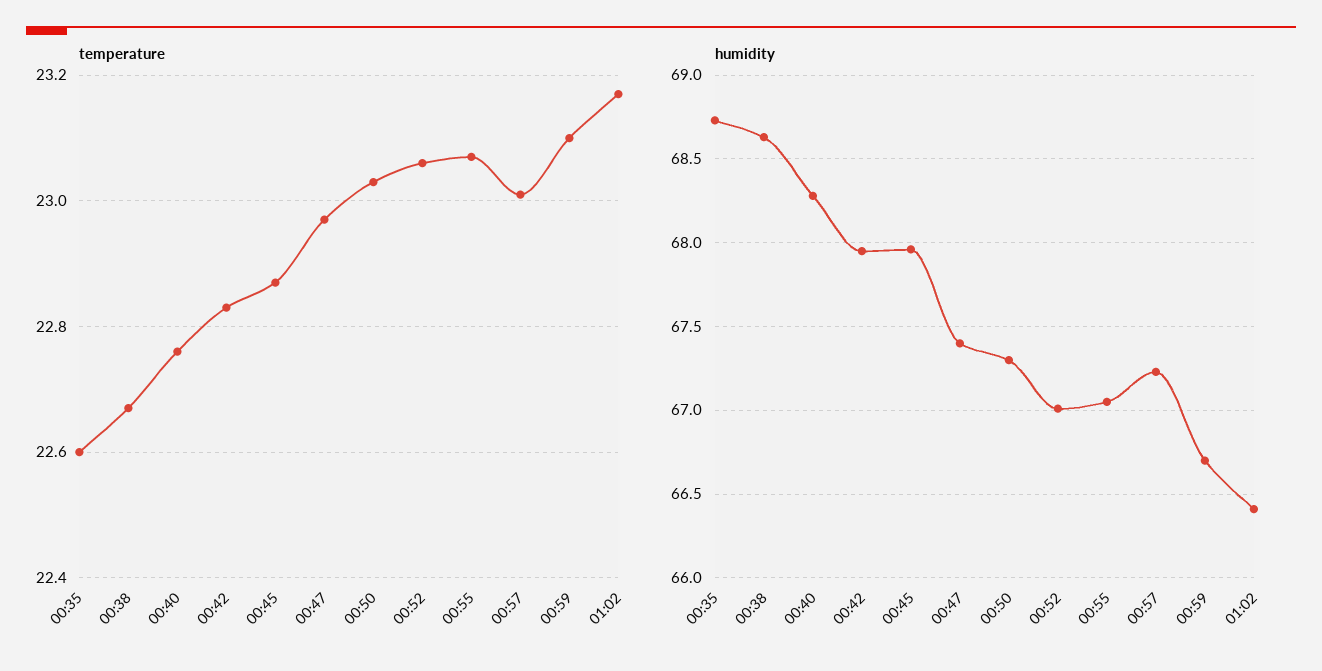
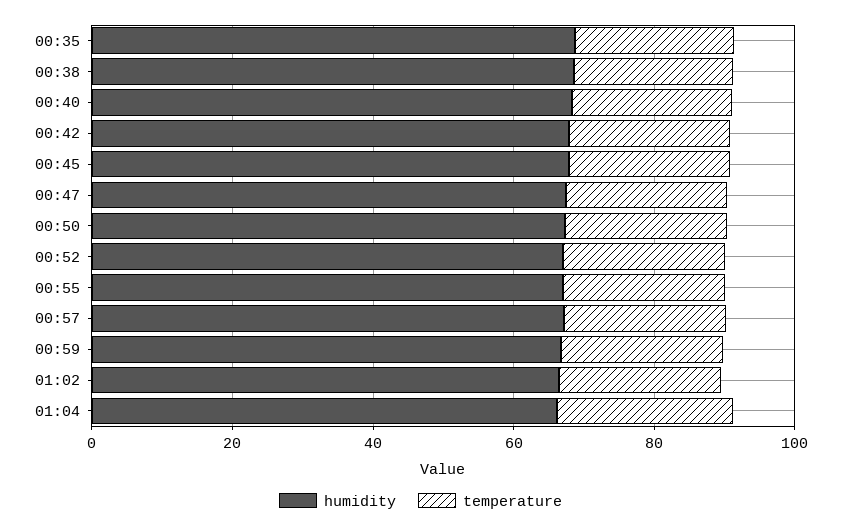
humidity, 01:04: none -> 65
temperature, 01:04: none -> 25

